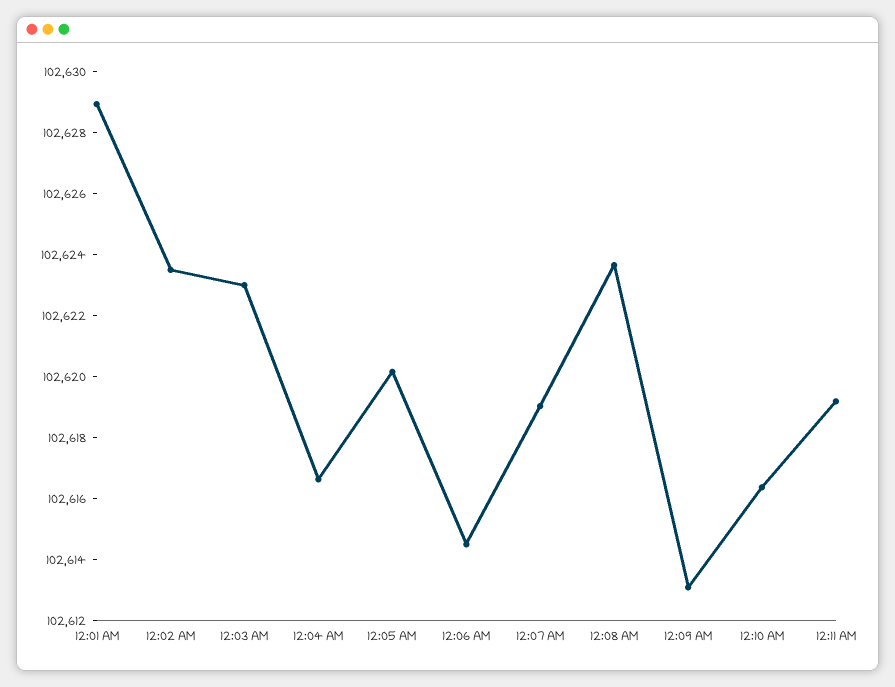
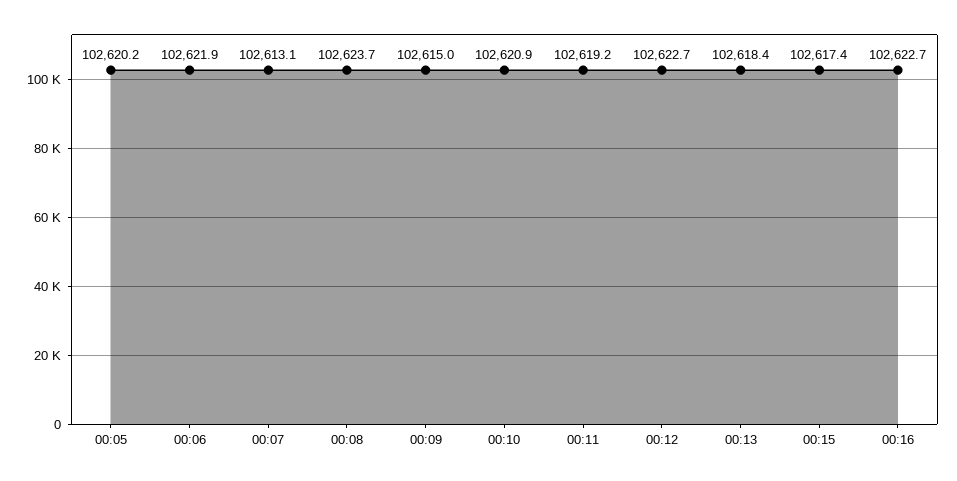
12:01 AM: 102629 -> none
12:02 AM: 102623.5 -> none
12:03 AM: 102623 -> none
12:04 AM: 102616.5 -> none
12:06 AM: 102614.5 -> 102621.9
12:07 AM: 102619 -> 102613.1
12:09 AM: 102613 -> 102615
12:10 AM: 102616.5 -> 102620.9
00:12: none -> 102622.7
00:13: none -> 102618.4
00:15: none -> 102617.4
00:16: none -> 102622.7

